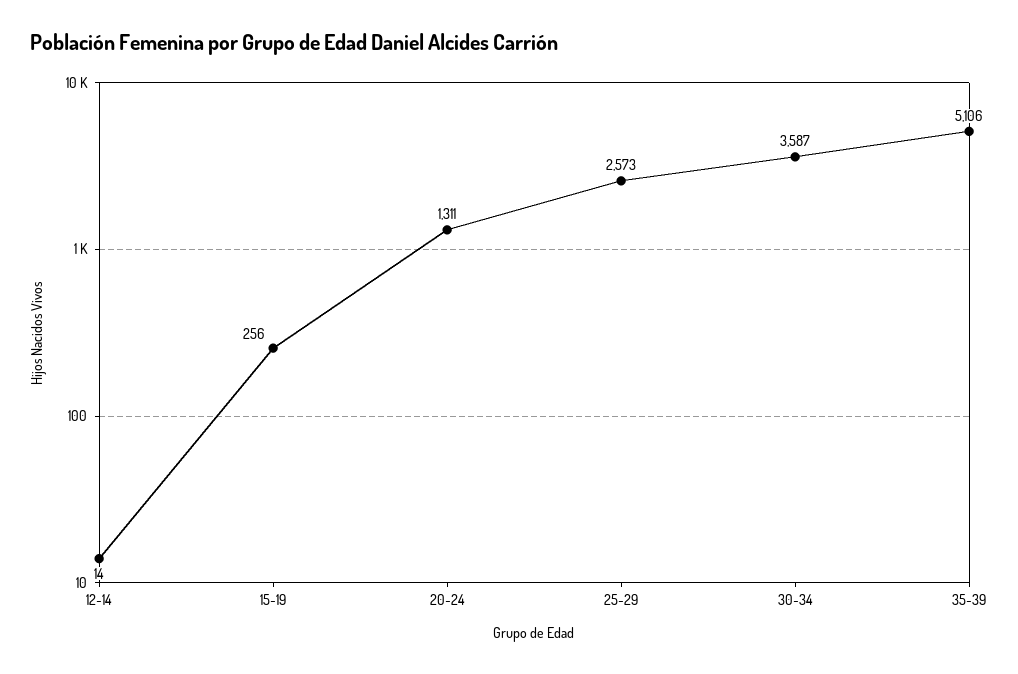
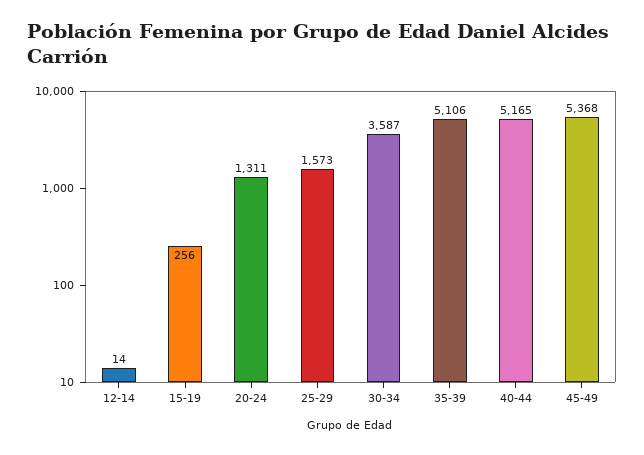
25-29: 2573 -> 1573
40-44: none -> 5165
45-49: none -> 5368

